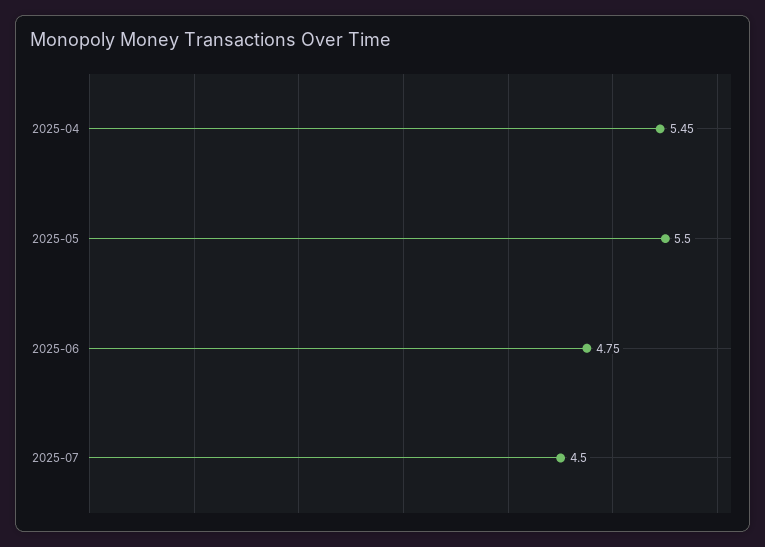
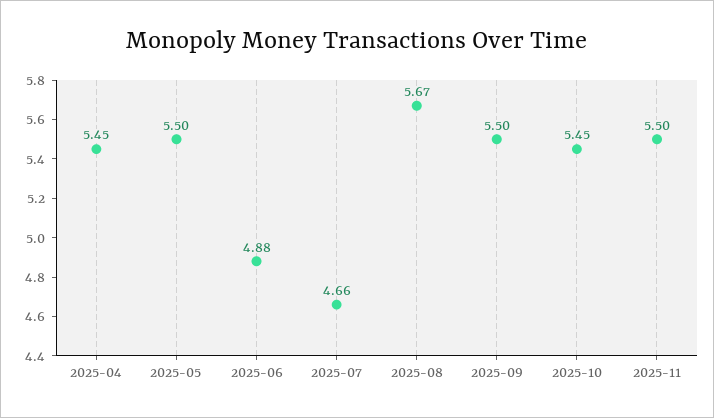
2025-06: 4.75 -> 4.88
2025-07: 4.5 -> 4.66
2025-08: none -> 5.67
2025-09: none -> 5.5
2025-10: none -> 5.45
2025-11: none -> 5.5

